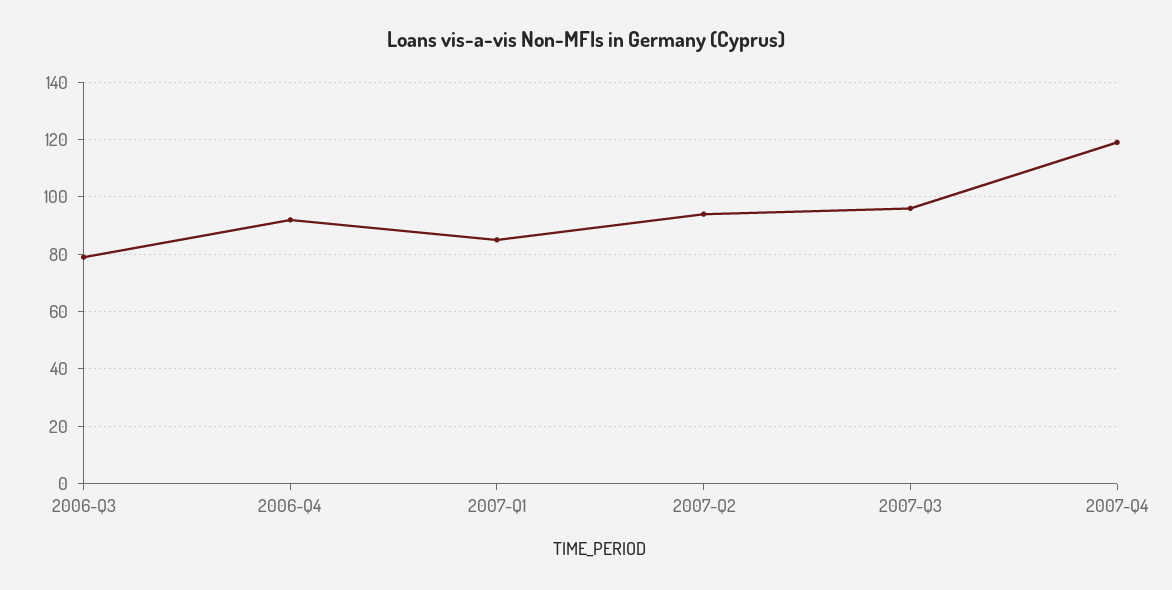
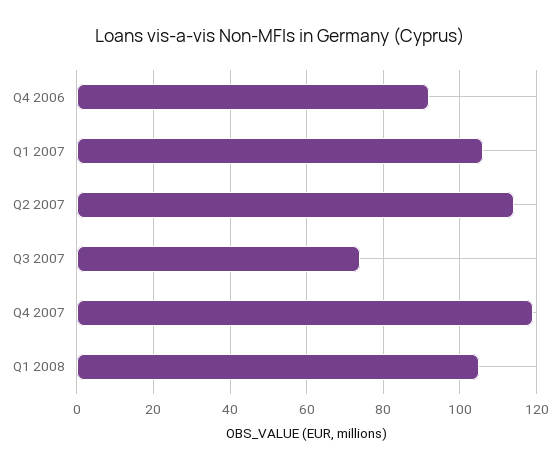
2006-Q3: 80 -> none
2007-Q1: 85 -> 105
2007-Q2: 95 -> 115
2007-Q3: 95 -> 75
Q1 2008: none -> 105

